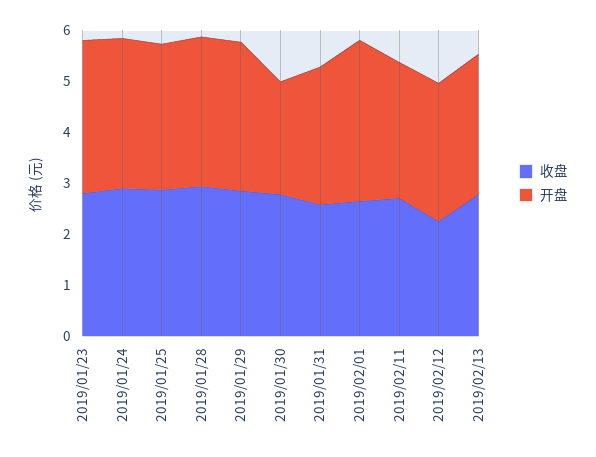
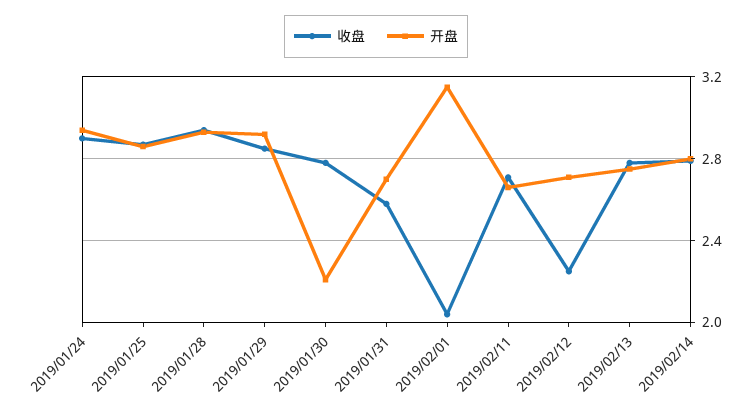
收盘, 2019/01/23: 2.8 -> none
开盘, 2019/01/23: 3 -> none
收盘, 2019/02/01: 2.6 -> 2.05
收盘, 2019/02/14: none -> 2.8
开盘, 2019/02/14: none -> 2.8

